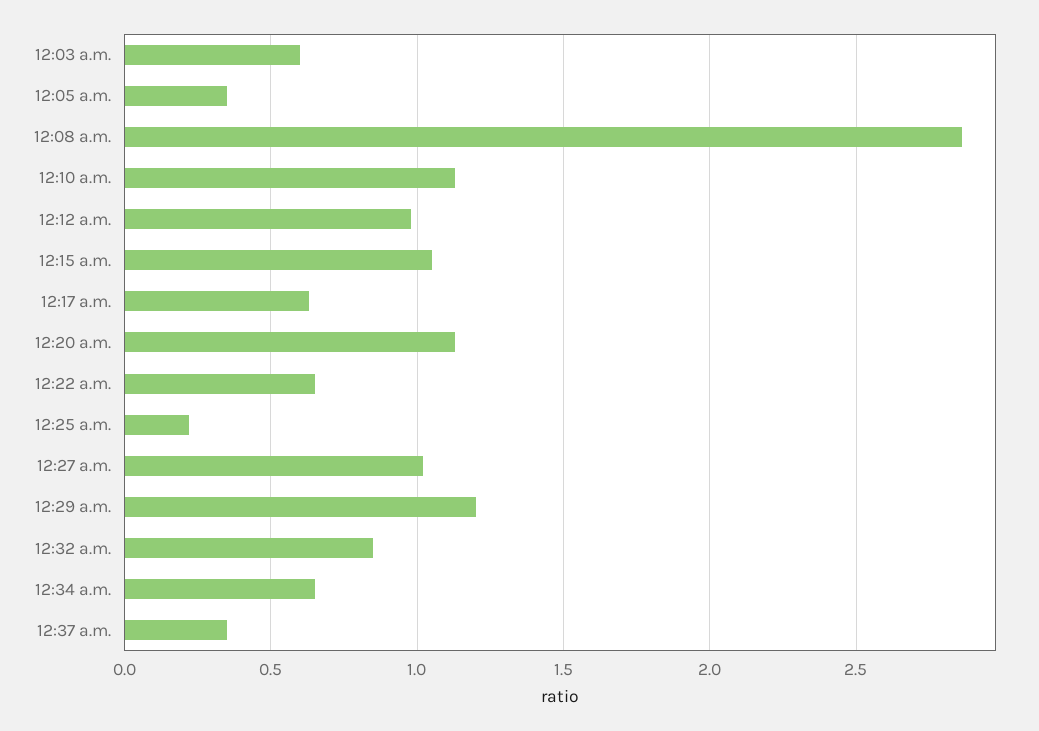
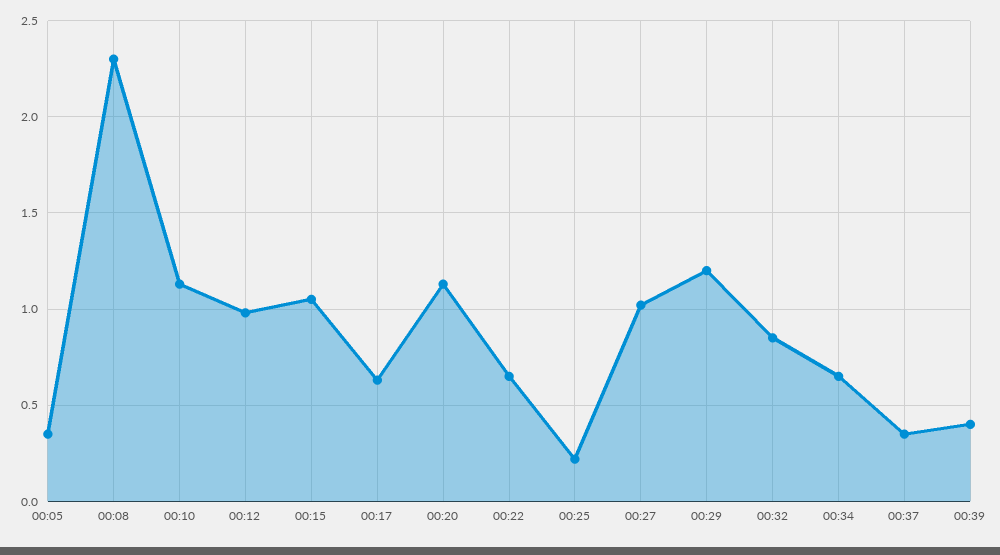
12:03 a.m.: 0.6 -> none
12:08 a.m.: 2.85 -> 2.3
00:39: none -> 0.4

